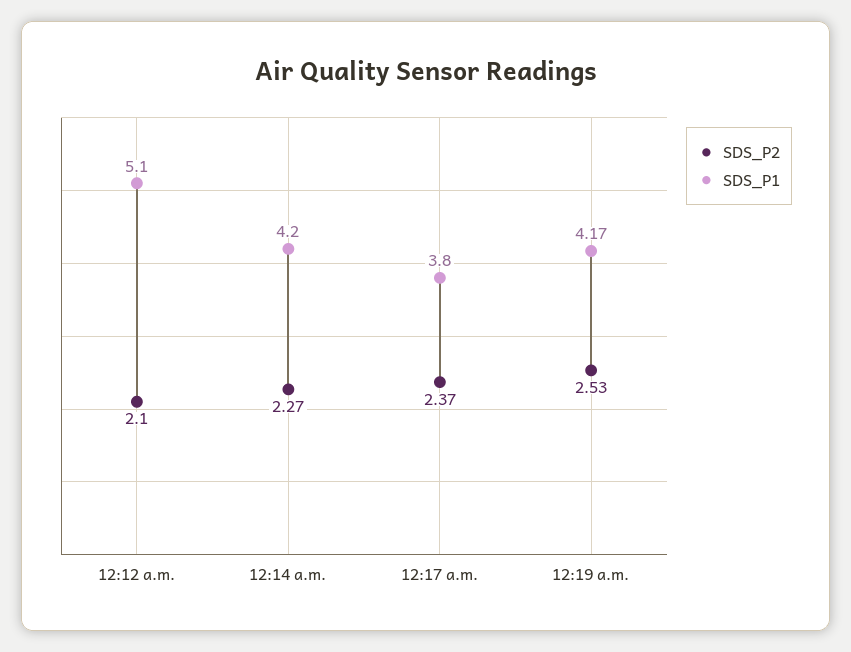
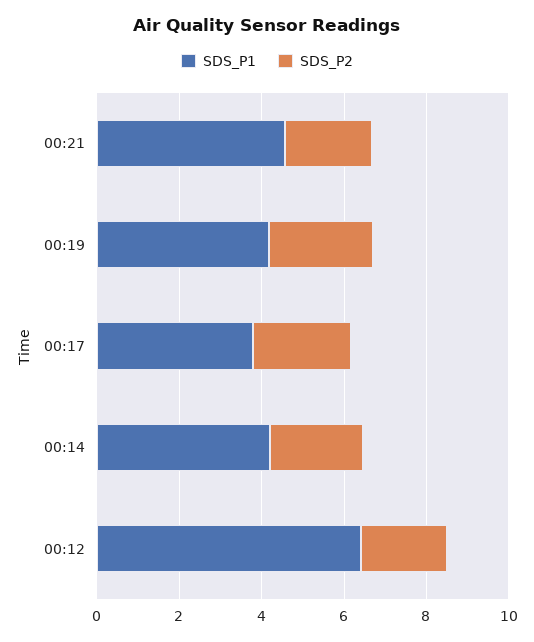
SDS_P1, 12:12 a.m.: 5.1 -> 6.5
SDS_P1, 00:21: none -> 4.5
SDS_P2, 00:21: none -> 2

